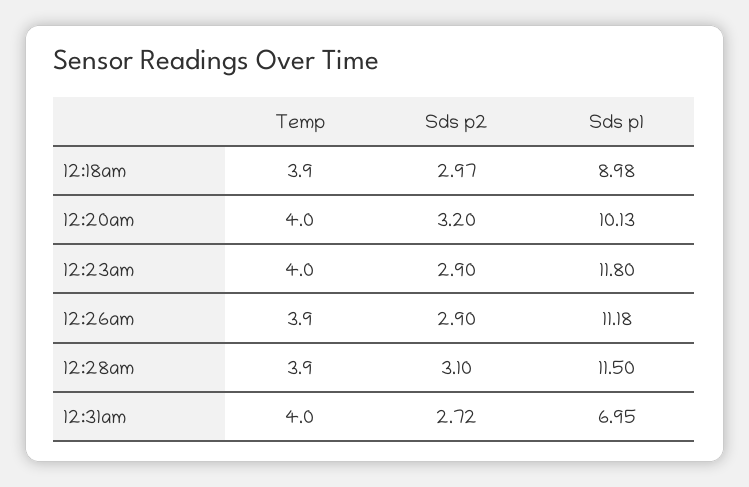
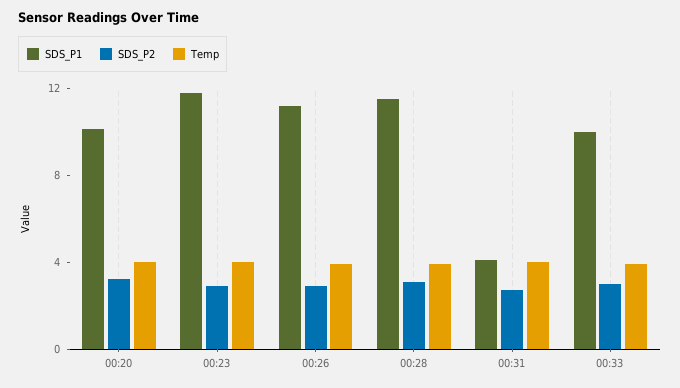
Temp, 12:18am: 3.9 -> none
Sds p2, 12:18am: 2.97 -> none
Sds p1, 12:18am: 8.98 -> none
Sds p1, 12:31am: 6.95 -> 4
Sds p1, 00:33: none -> 10
Sds p2, 00:33: none -> 3
Temp, 00:33: none -> 4

